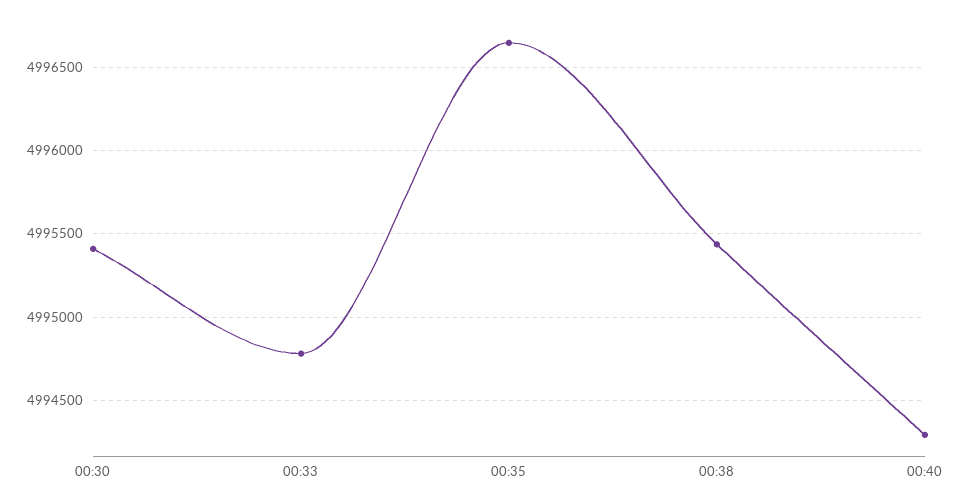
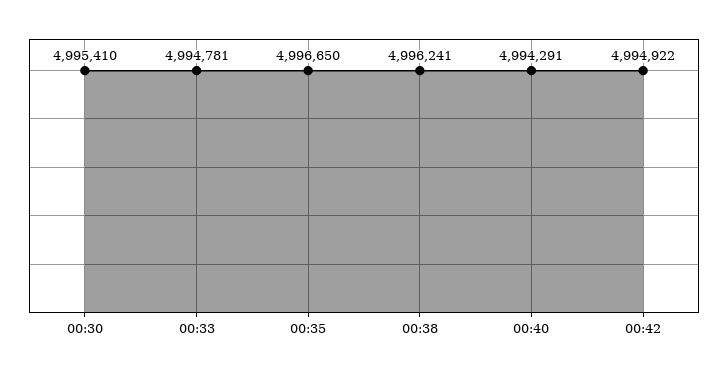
00:38: 4995450 -> 4996241
00:42: none -> 4994922

